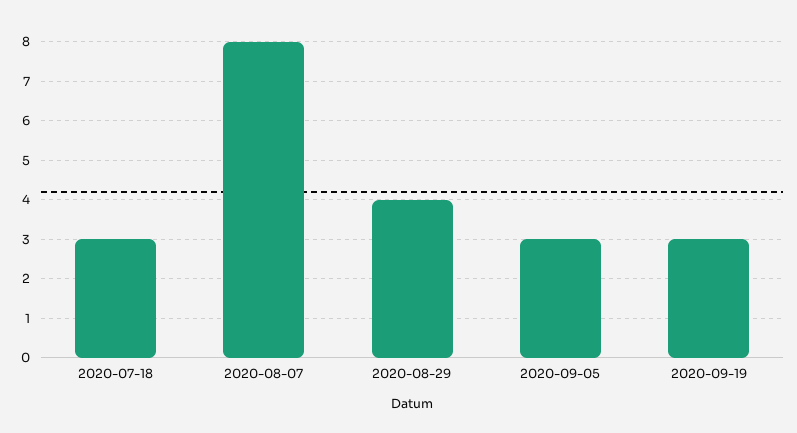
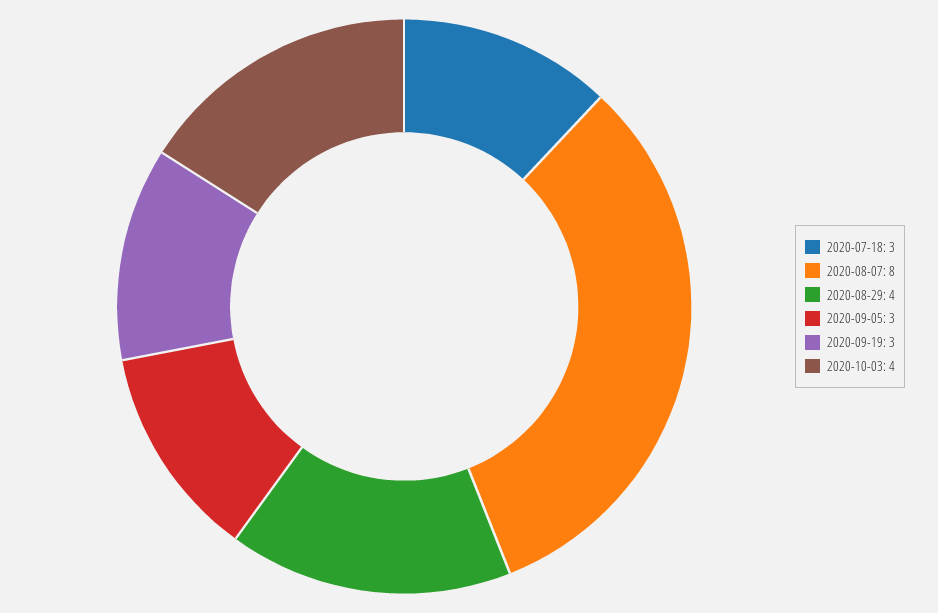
2020-10-03: none -> 4

